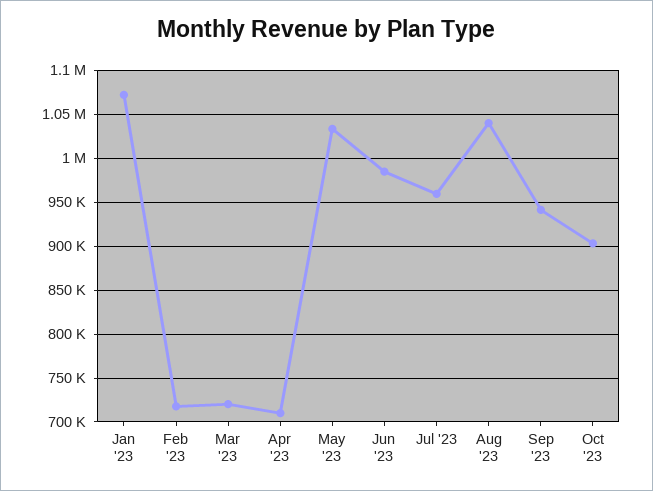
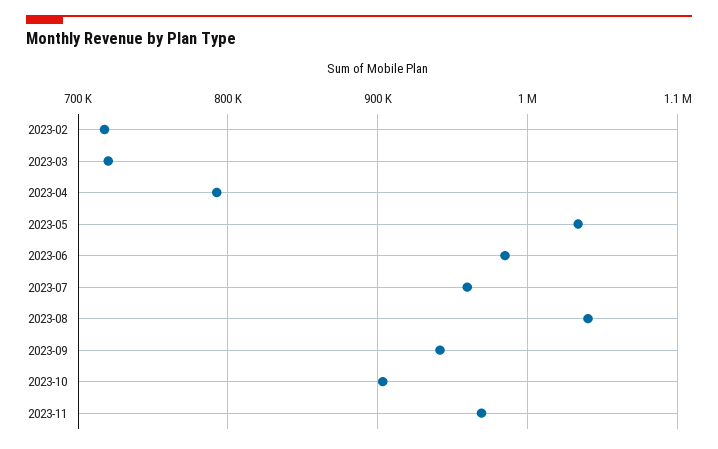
Jan '23: 1070000 -> none
Apr '23: 710000 -> 790000
2023-11: none -> 970000

